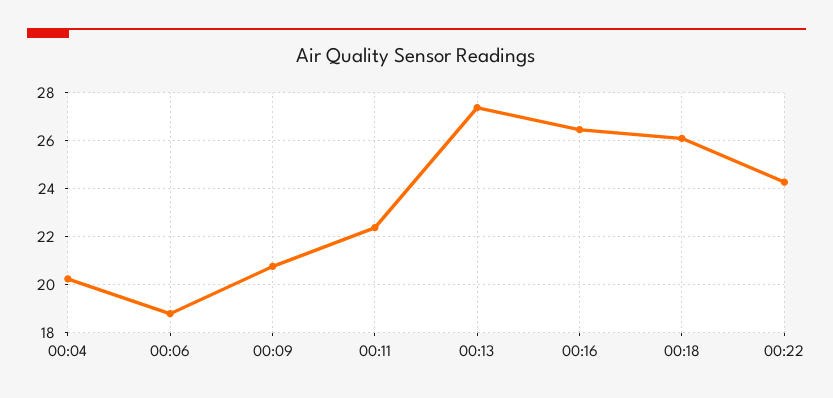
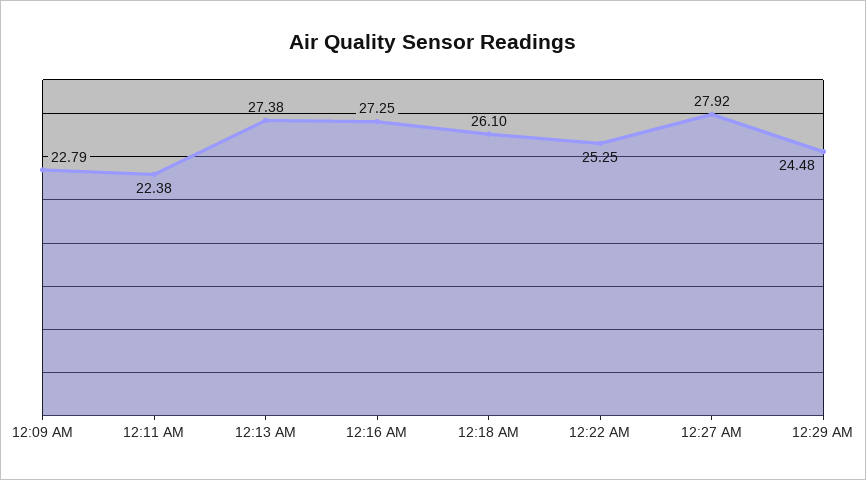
00:04: 20.25 -> none
00:06: 18.75 -> none
00:09: 20.75 -> 22.79
00:16: 26.5 -> 27.25
00:22: 24.25 -> 25.25
12:27 AM: none -> 27.92
12:29 AM: none -> 24.48

